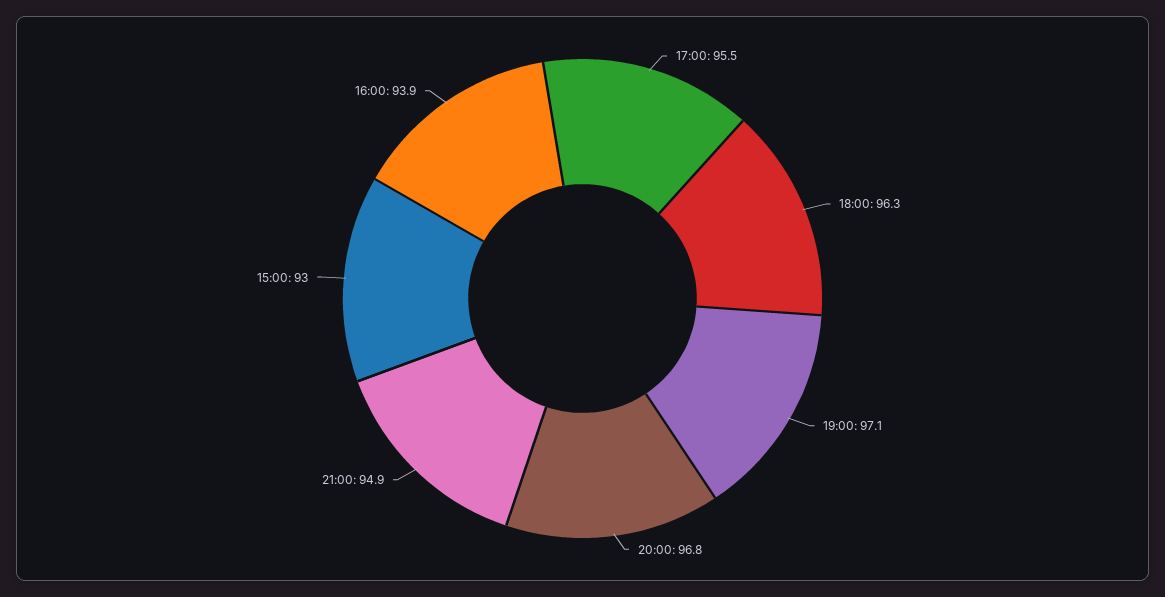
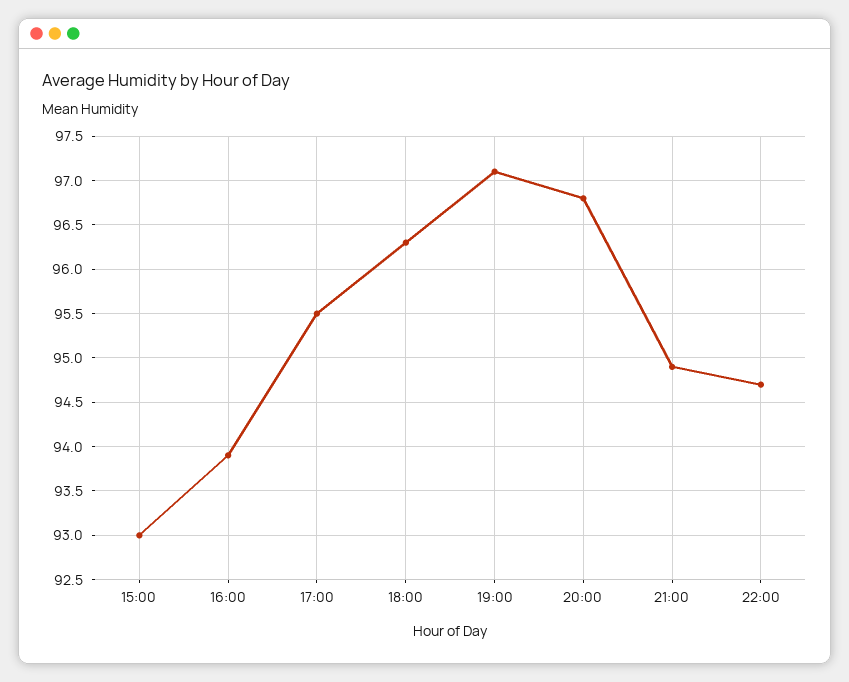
22:00: none -> 94.7

